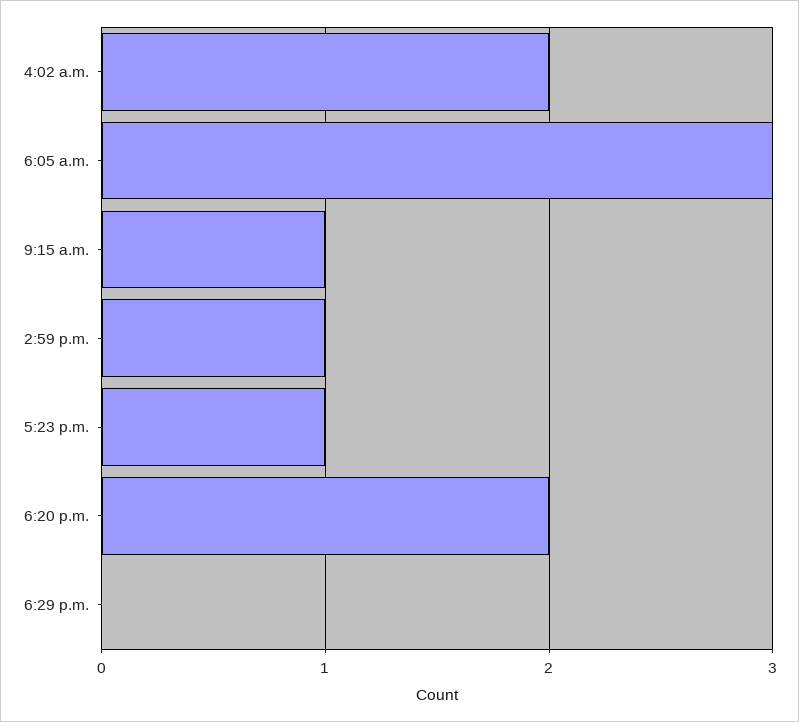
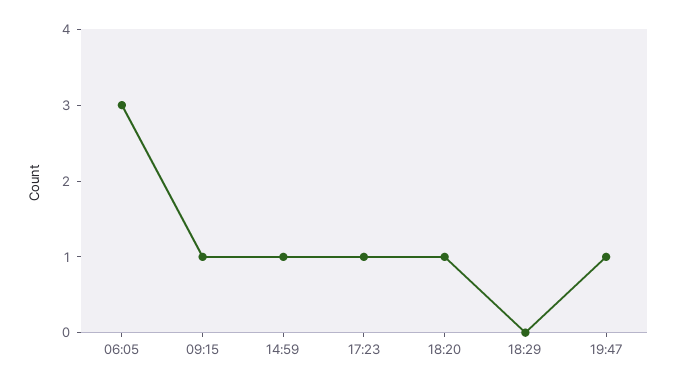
4:02 a.m.: 2 -> none
6:20 p.m.: 2 -> 1
19:47: none -> 1

